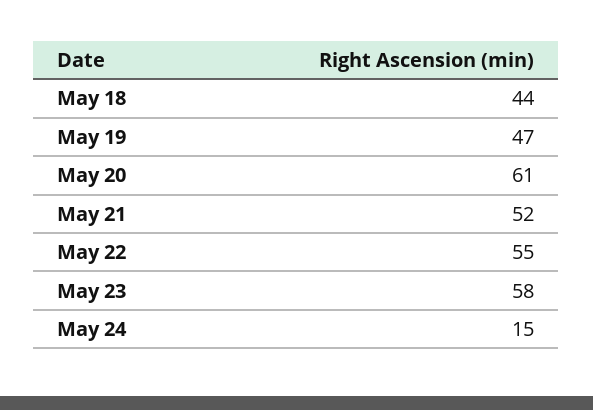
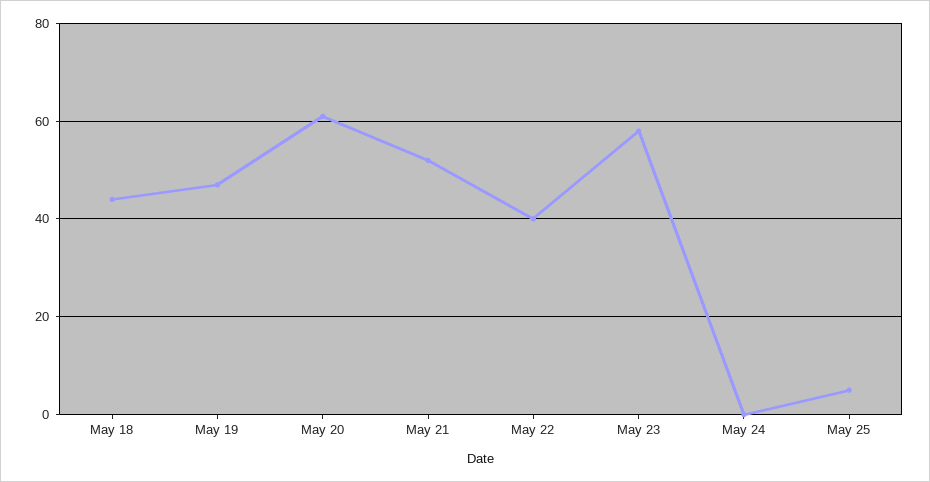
May 22: 55 -> 40
May 24: 15 -> 0
May 25: none -> 5

